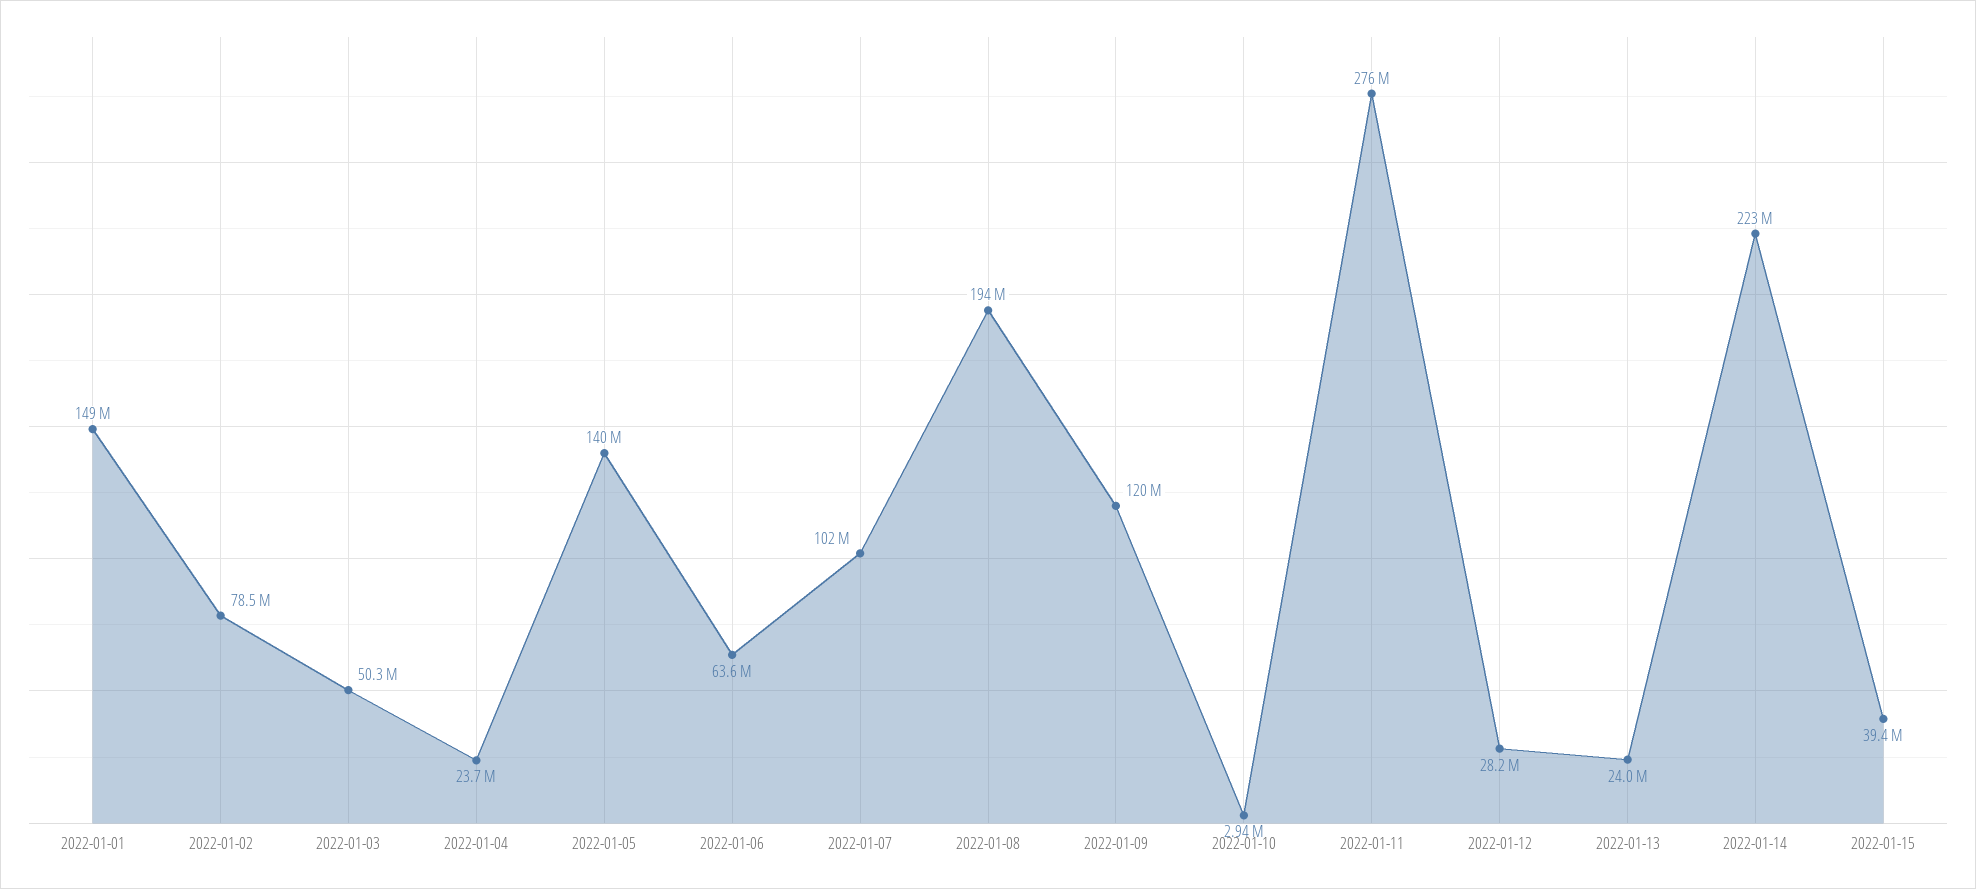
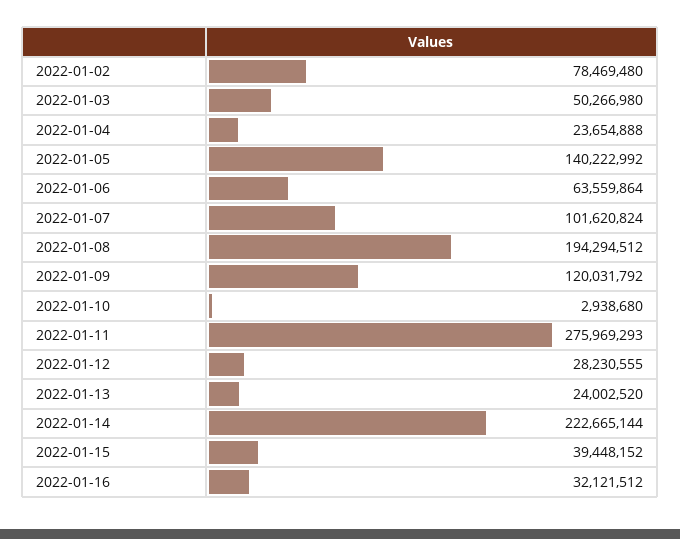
2022-01-01: 149000000 -> none
2022-01-16: none -> 32121512

